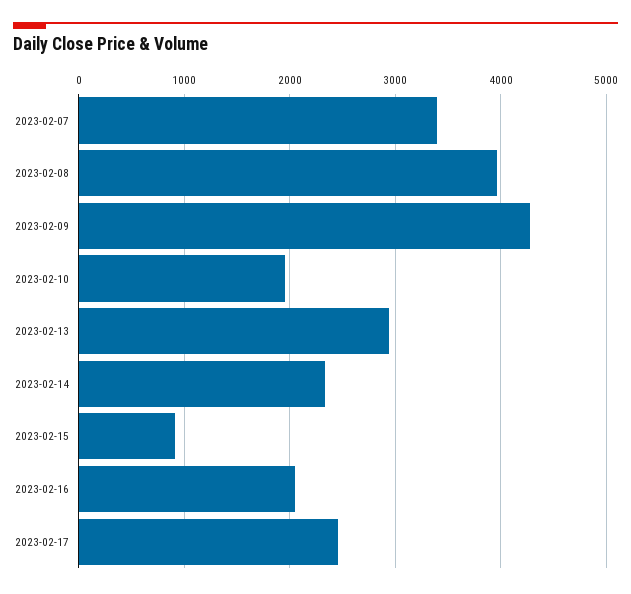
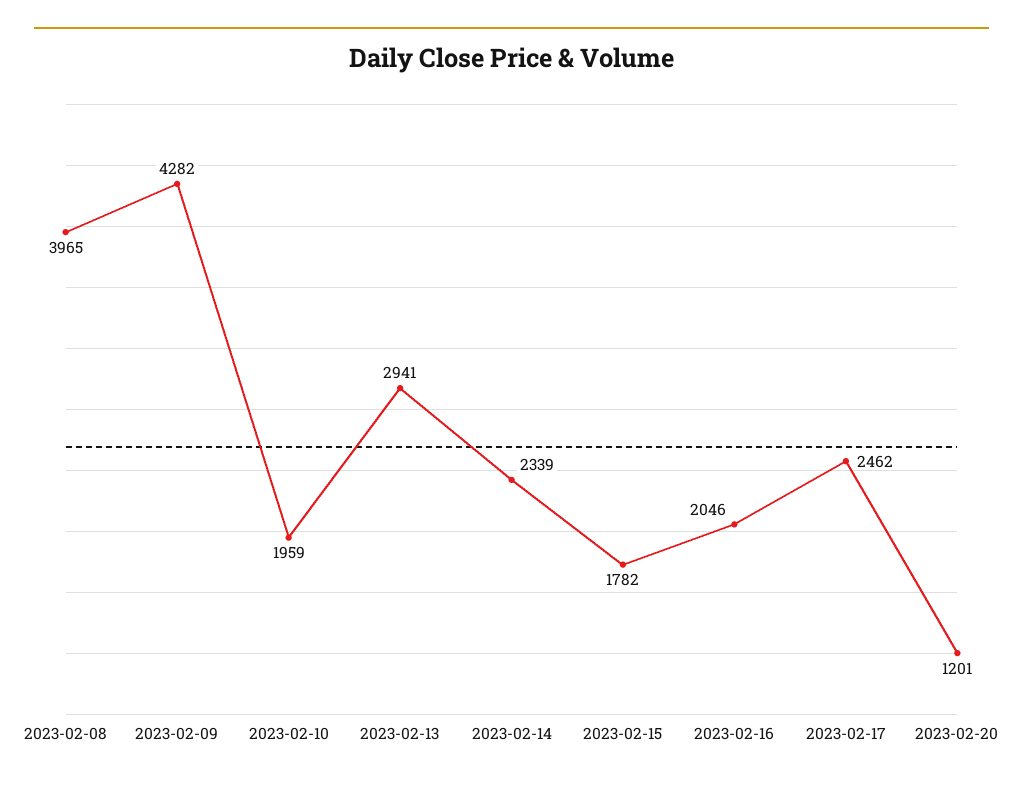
2023-02-07: 3400 -> none
2023-02-15: 900 -> 1782
2023-02-20: none -> 1201

